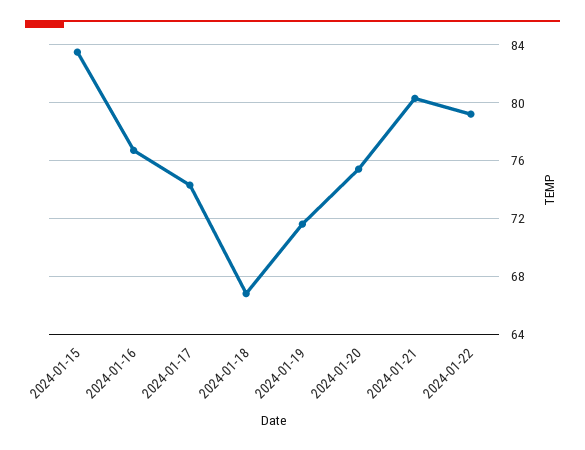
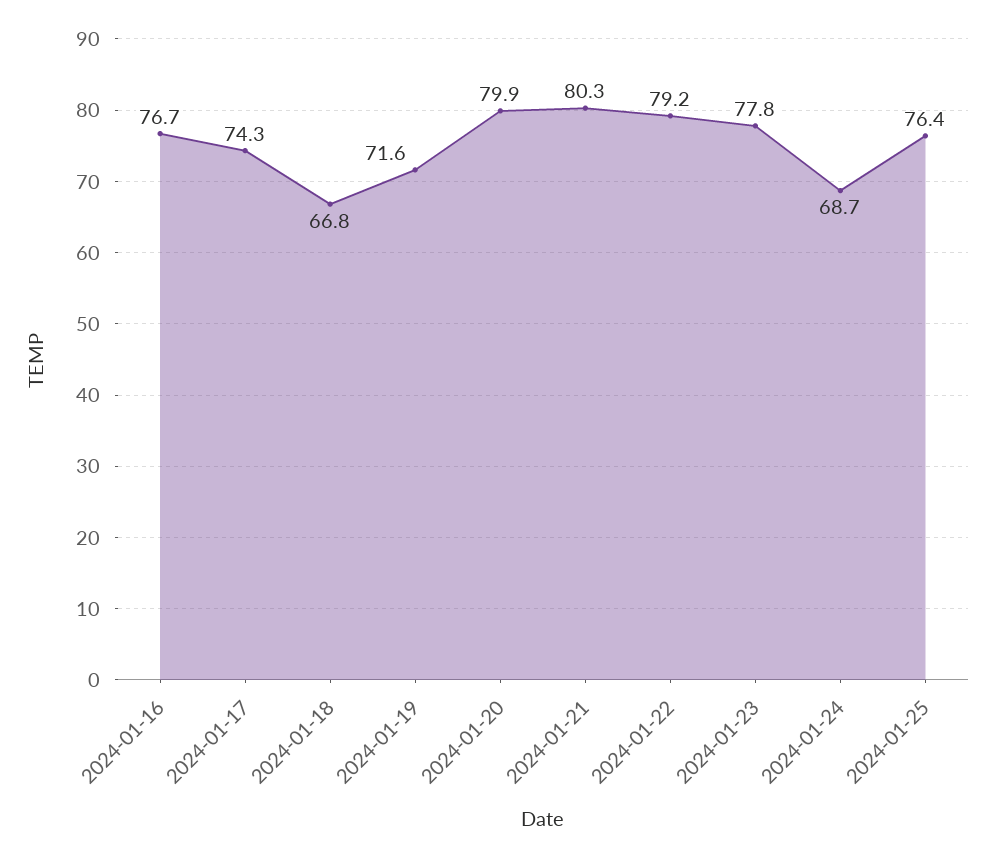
2024-01-15: 83.5 -> none
2024-01-20: 75.5 -> 79.9
2024-01-23: none -> 77.8
2024-01-24: none -> 68.7
2024-01-25: none -> 76.4

